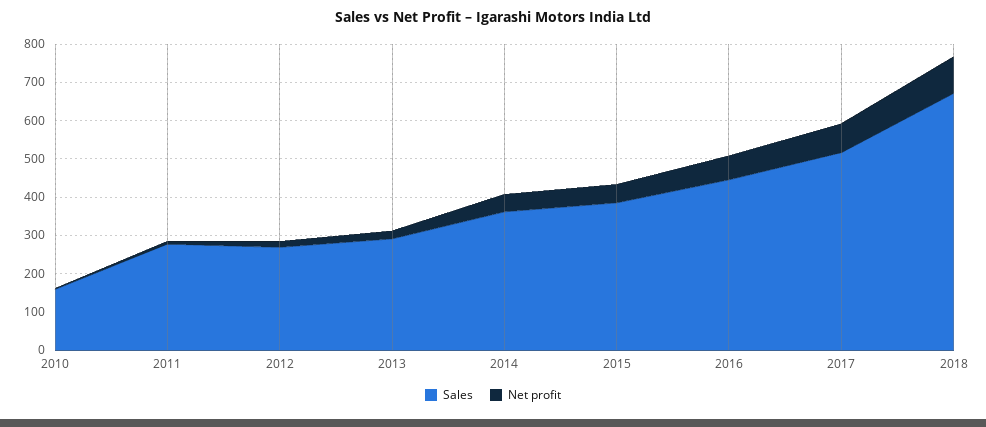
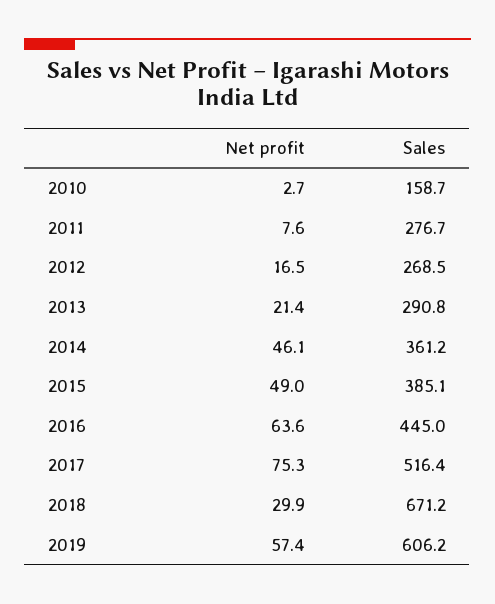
Net profit, 2018: 100 -> 29.9
Net profit, 2019: none -> 57.4
Sales, 2019: none -> 606.2

